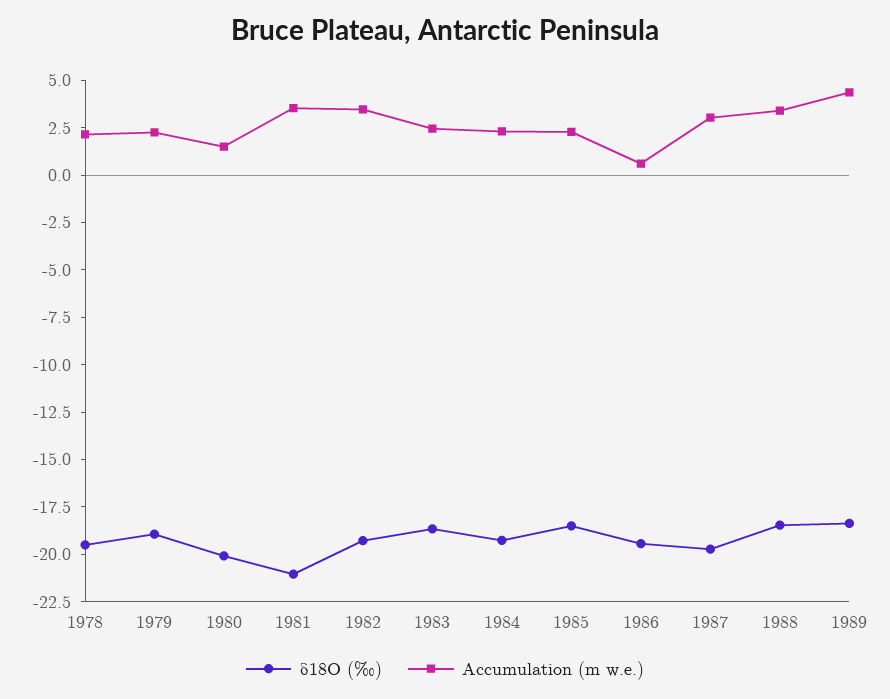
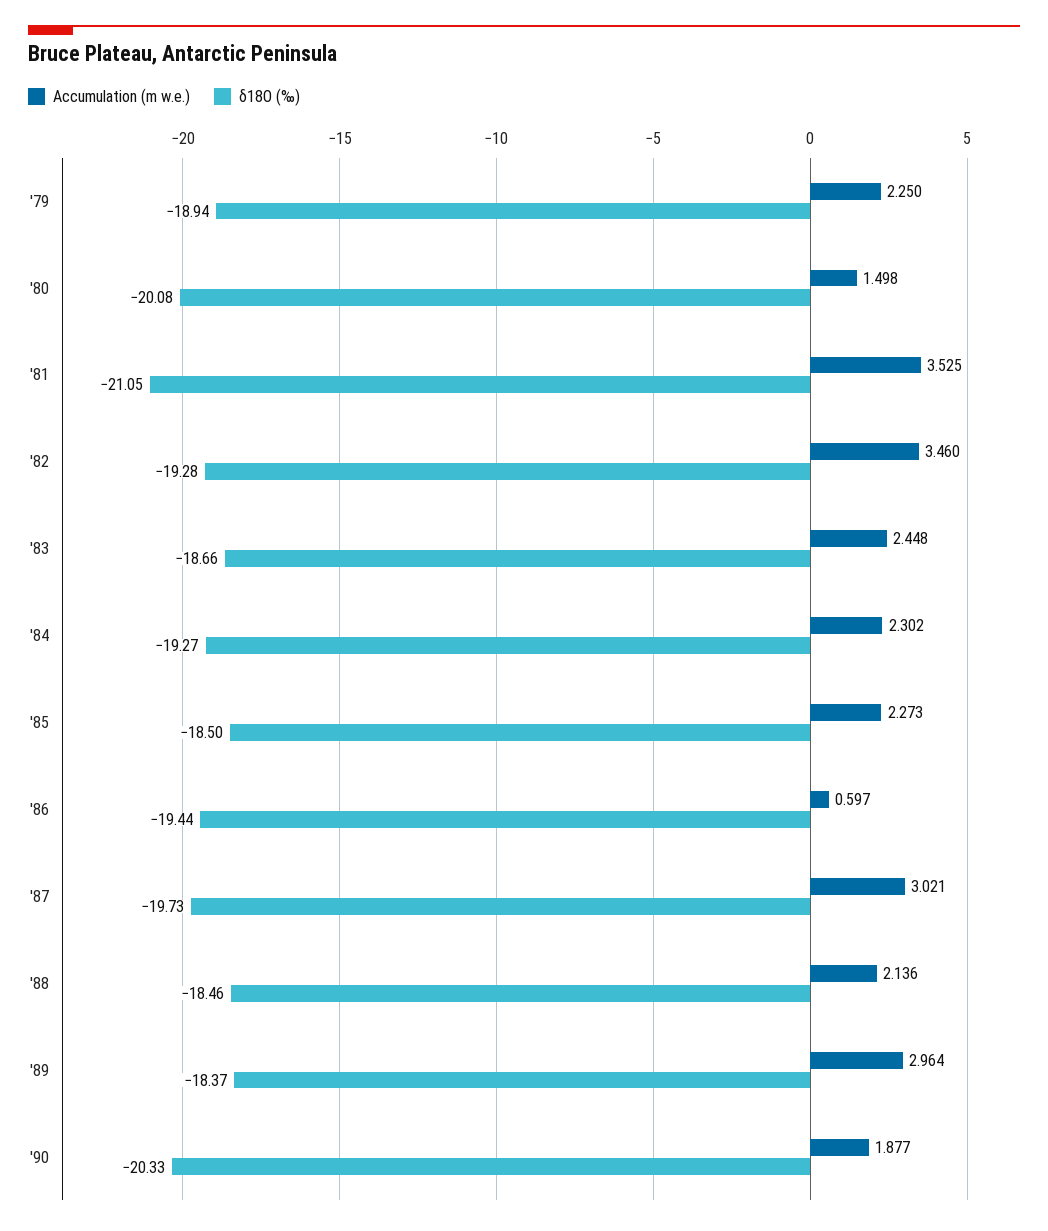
δ18O (‰), 1978: -19.5 -> none
Accumulation (m w.e.), 1978: 2 -> none
Accumulation (m w.e.), 1988: 3.5 -> 2.136
Accumulation (m w.e.), 1989: 4.5 -> 2.964
Accumulation (m w.e.), '90: none -> 1.877
δ18O (‰), '90: none -> -20.33

